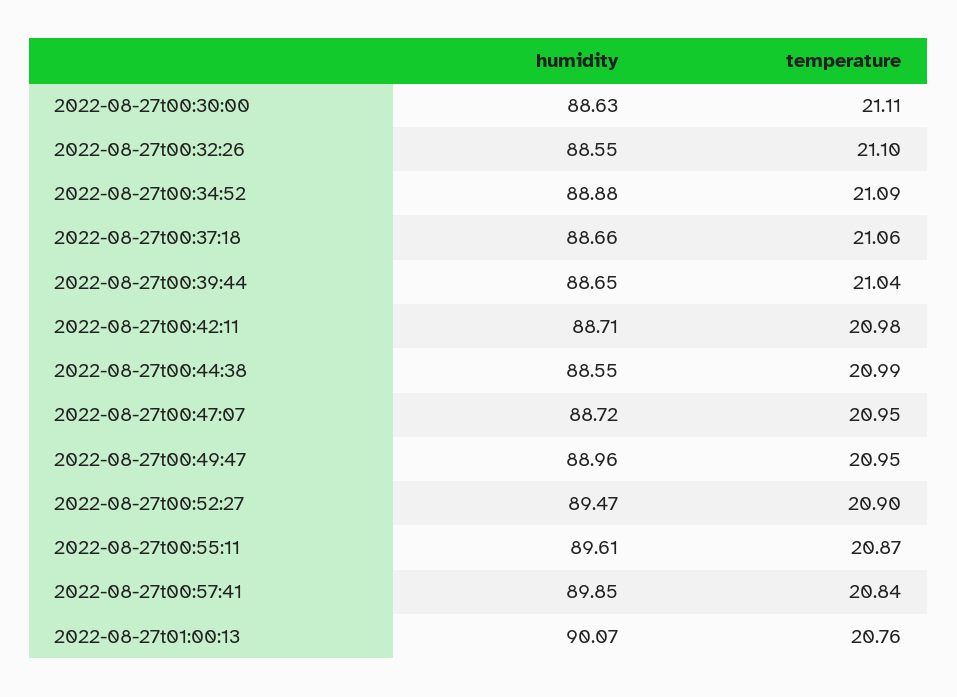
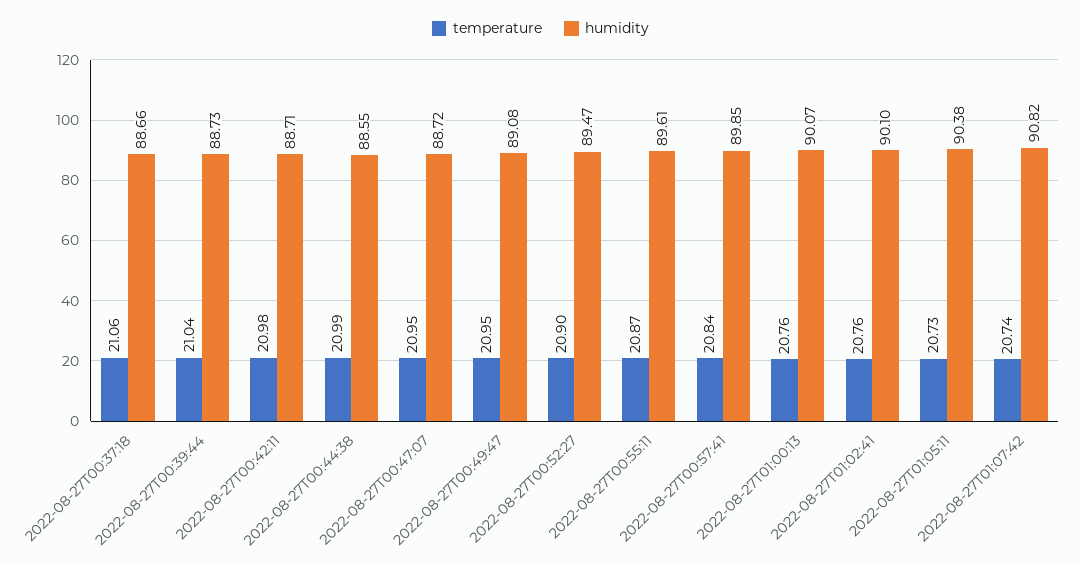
humidity, 2022-08-27t00:30:00: 88.63 -> none
temperature, 2022-08-27t00:30:00: 21.11 -> none
humidity, 2022-08-27t00:32:26: 88.55 -> none
temperature, 2022-08-27t00:32:26: 21.1 -> none
humidity, 2022-08-27t00:34:52: 88.88 -> none
temperature, 2022-08-27t00:34:52: 21.09 -> none
humidity, 2022-08-27t00:39:44: 88.65 -> 88.73
humidity, 2022-08-27t00:49:47: 88.96 -> 89.08
temperature, 2022-08-27T01:02:41: none -> 20.76
humidity, 2022-08-27T01:02:41: none -> 90.1
temperature, 2022-08-27T01:05:11: none -> 20.73
humidity, 2022-08-27T01:05:11: none -> 90.38
temperature, 2022-08-27T01:07:42: none -> 20.74
humidity, 2022-08-27T01:07:42: none -> 90.82

